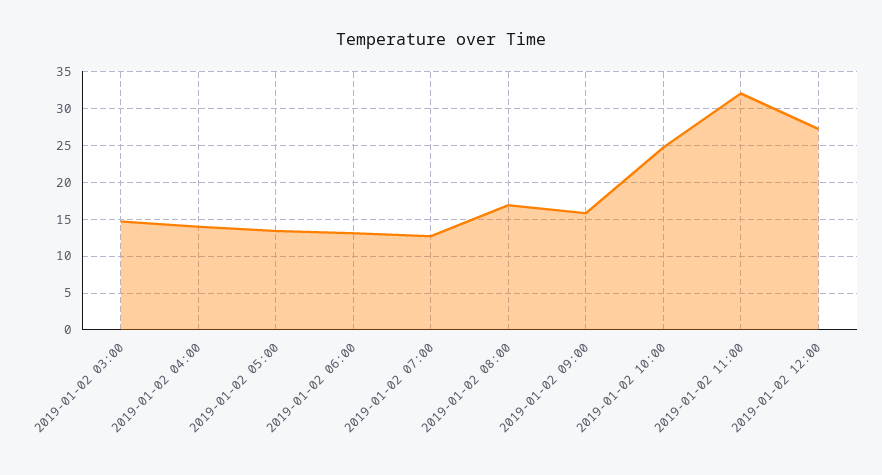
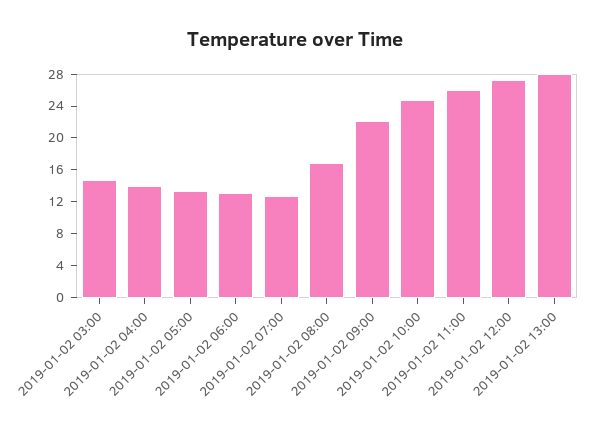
2019-01-02 09:00: 16 -> 22
2019-01-02 11:00: 32 -> 26
2019-01-02 13:00: none -> 28

